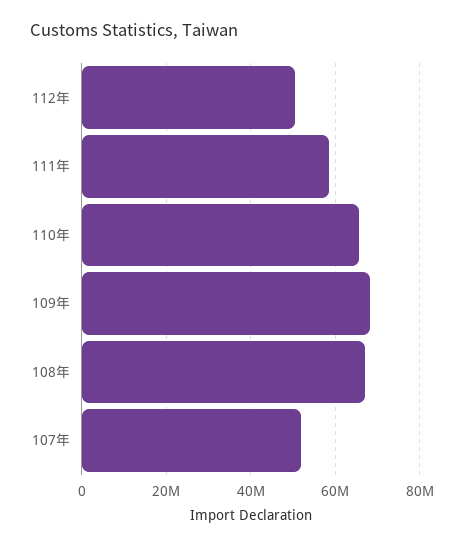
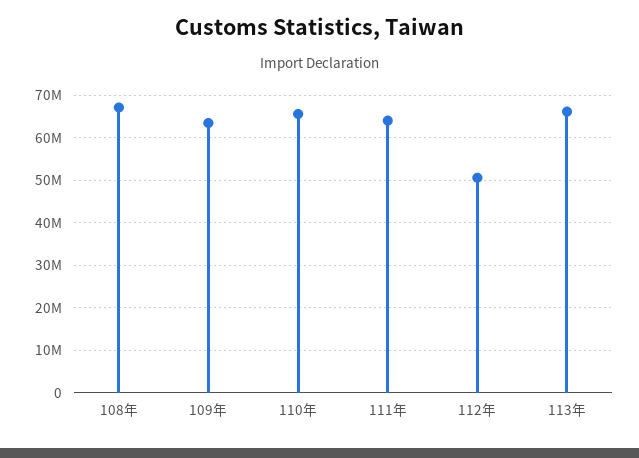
111年: 58000000 -> 64000000
109年: 68000000 -> 64000000
107年: 52000000 -> none
113年: none -> 66000000

